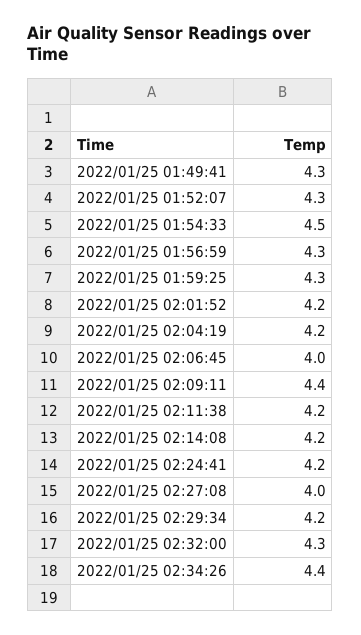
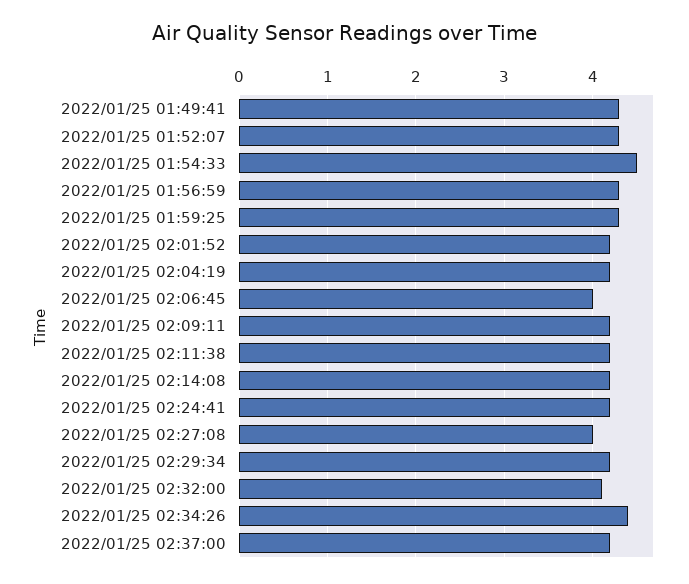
2022/01/25 02:09:11: 4.4 -> 4.2
2022/01/25 02:32:00: 4.3 -> 4.1
2022/01/25 02:37:00: none -> 4.2

